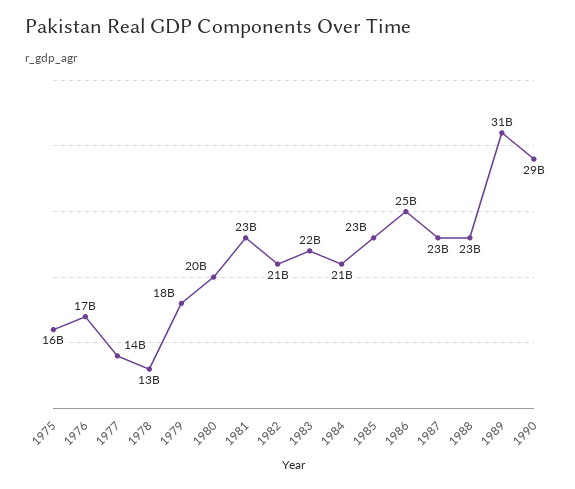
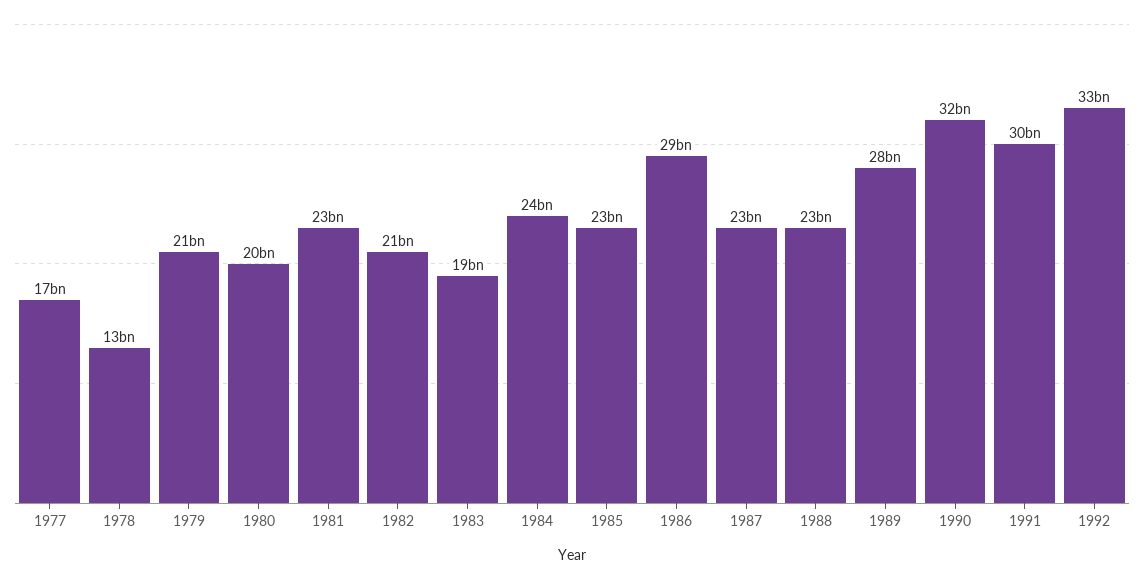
1975: 16000000000 -> none
1976: 17000000000 -> none
1977: 14000000000 -> 17000000000
1979: 18000000000 -> 21000000000
1983: 22000000000 -> 19000000000
1984: 21000000000 -> 24000000000
1986: 25000000000 -> 29000000000
1989: 31000000000 -> 28000000000
1990: 29000000000 -> 32000000000
1991: none -> 30000000000
1992: none -> 33000000000

